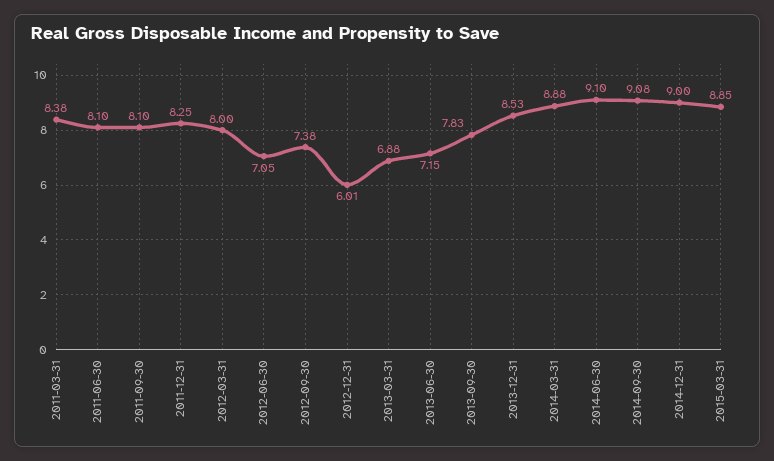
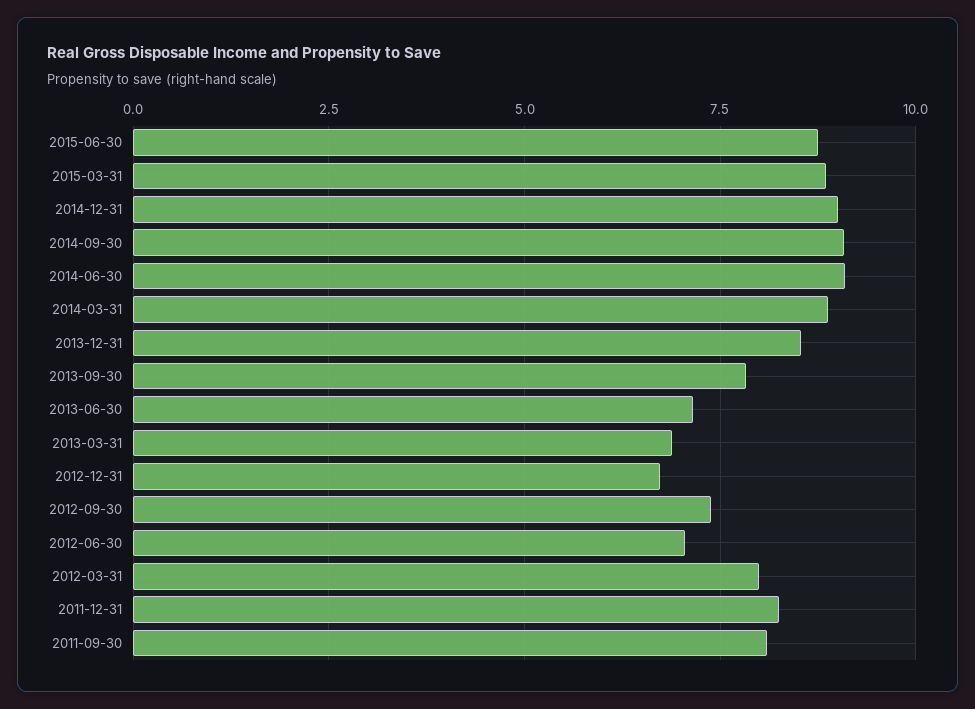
2011-03-31: 8.38 -> none
2011-06-30: 8.1 -> none
2012-12-31: 6.01 -> 6.75
2015-06-30: none -> 8.75

